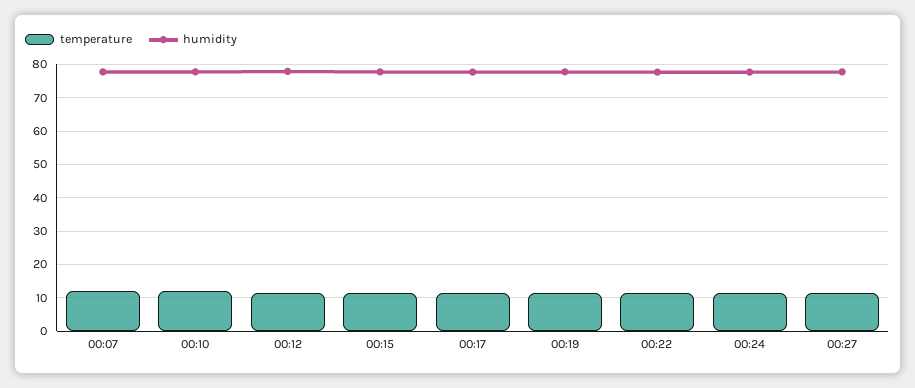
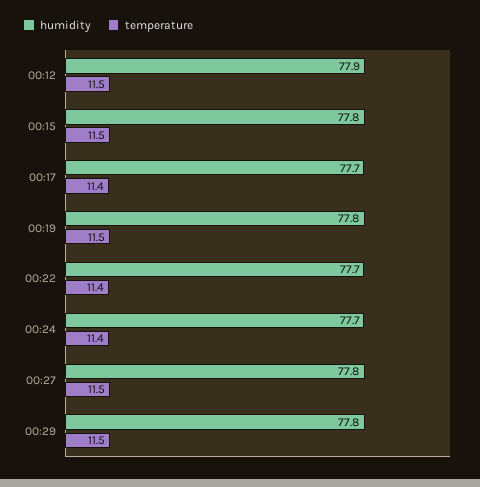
temperature, 00:07: 12 -> none
humidity, 00:07: 78 -> none
temperature, 00:10: 12 -> none
humidity, 00:10: 78 -> none
humidity, 00:29: none -> 77.8
temperature, 00:29: none -> 11.5

